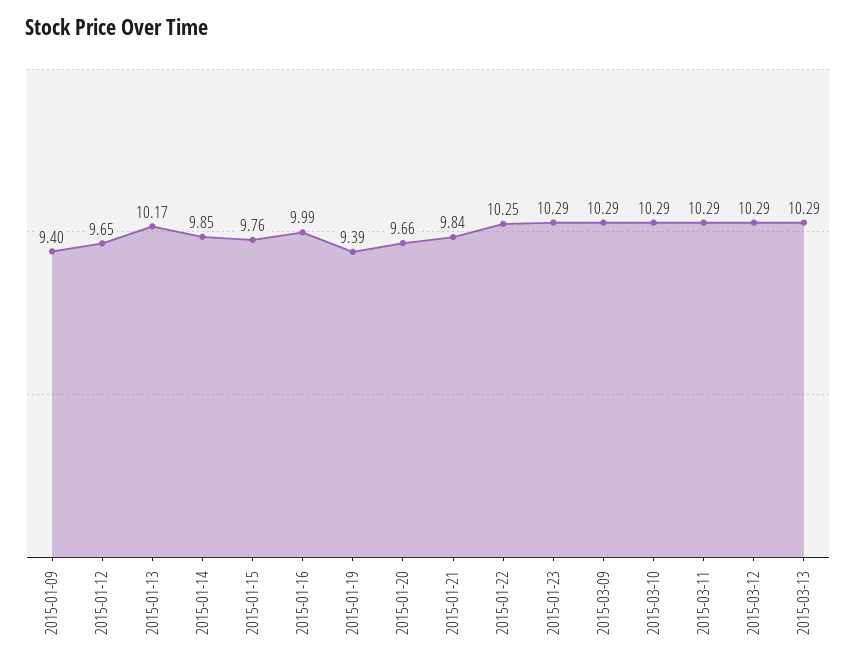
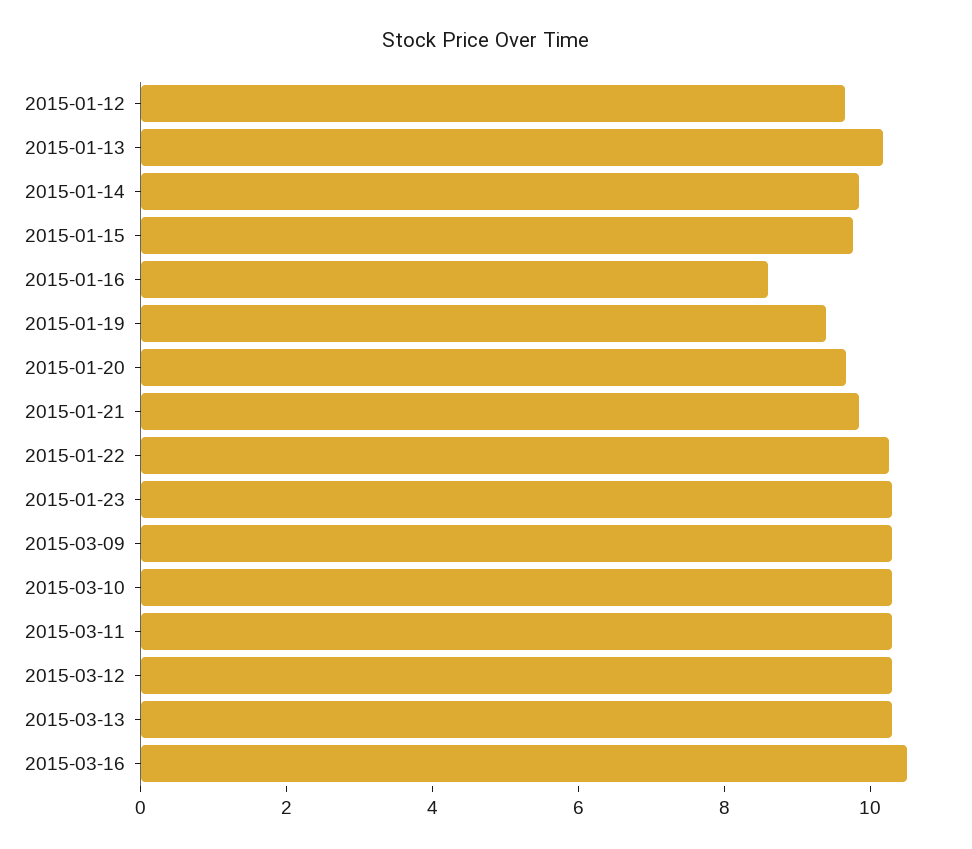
2015-01-09: 9.4 -> none
2015-01-16: 9.99 -> 8.5
2015-03-16: none -> 10.5

